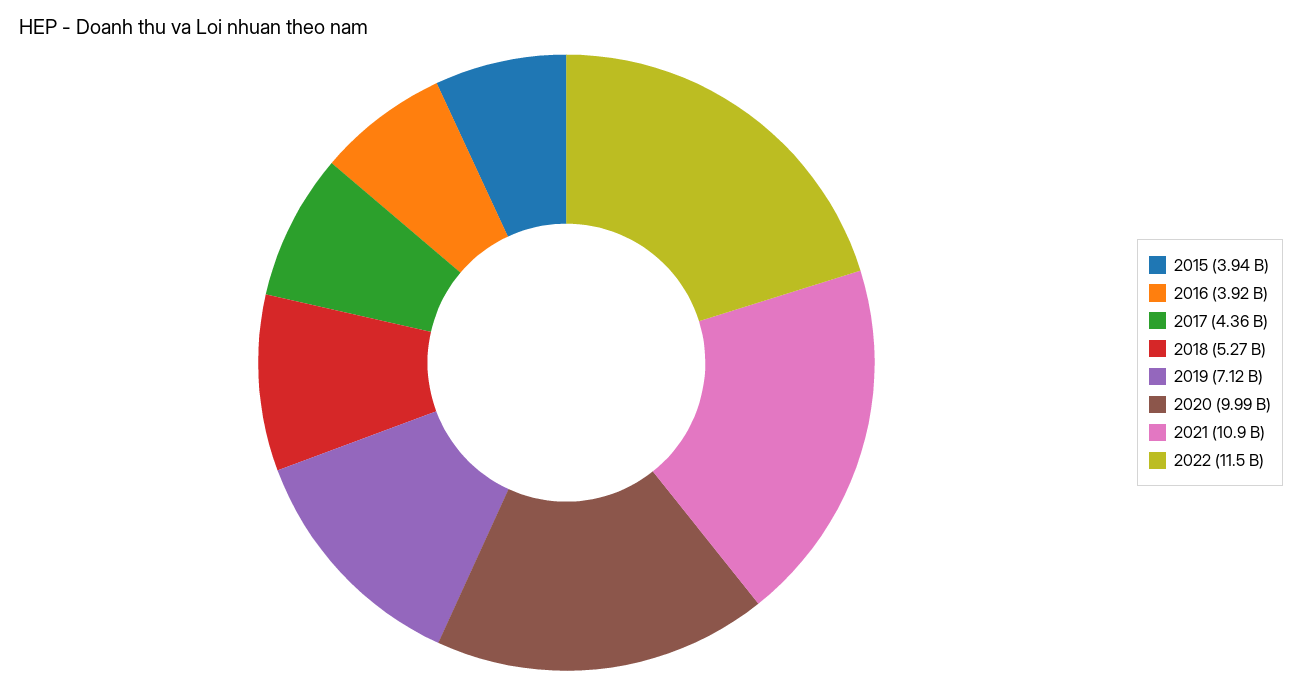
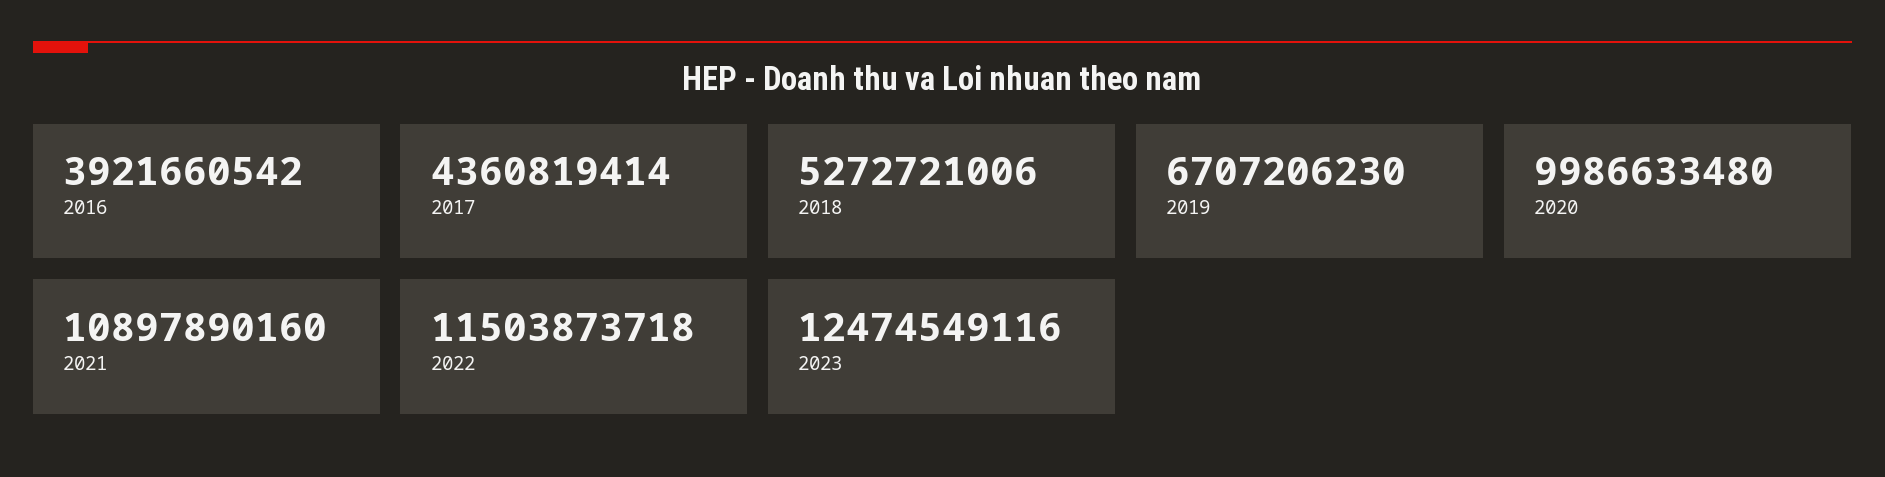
2015: 3940000000 -> none
2019: 7120000000 -> 6707206230
2023: none -> 12474549116

